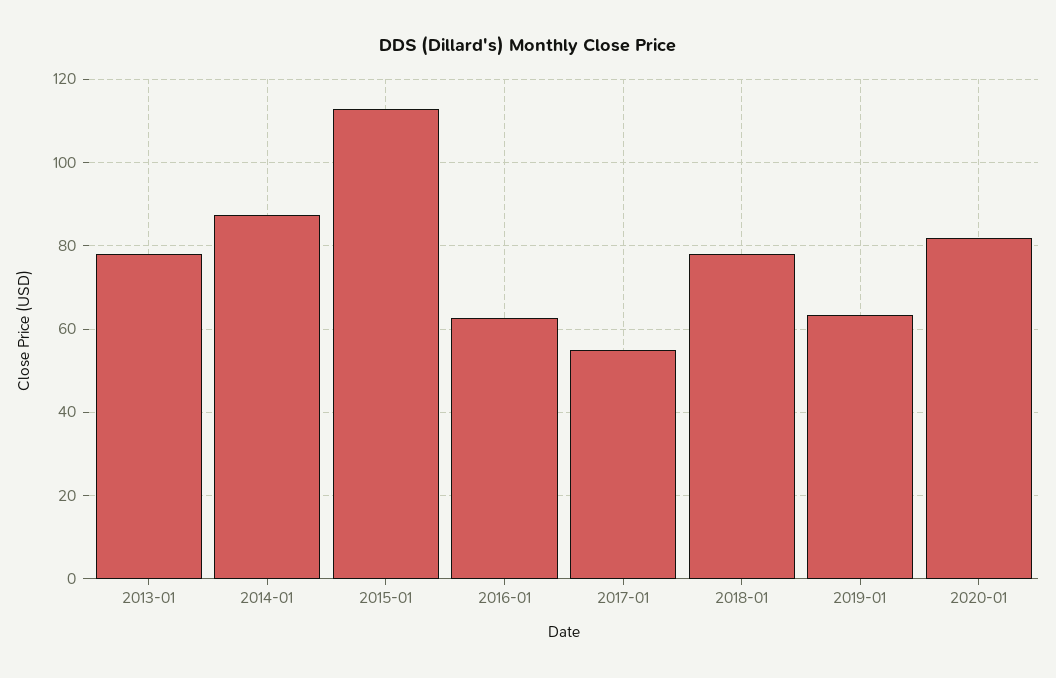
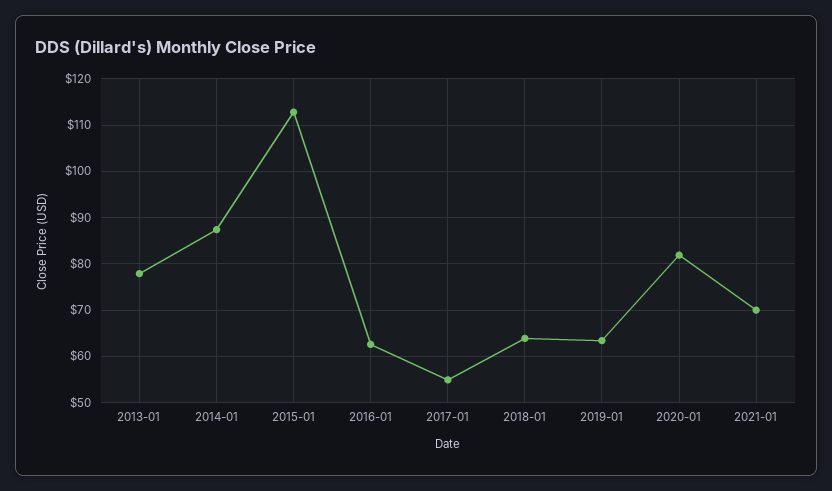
2018-01: 78 -> 64
2021-01: none -> 70

